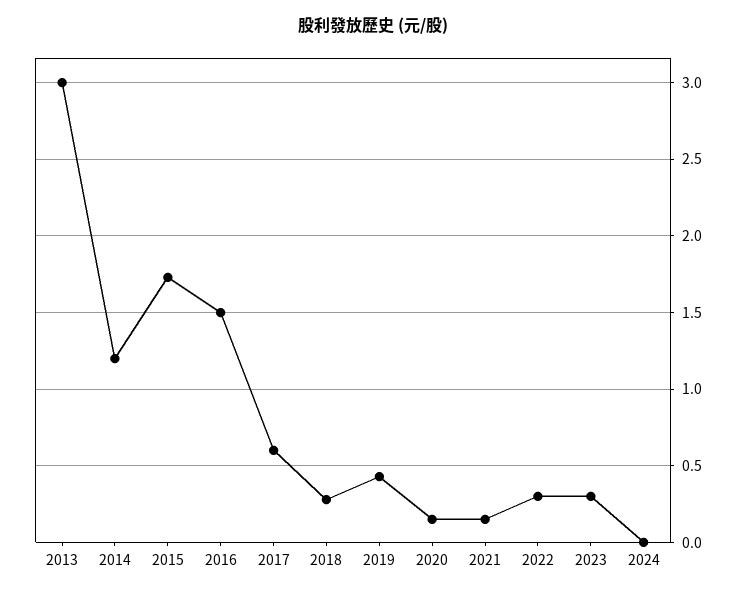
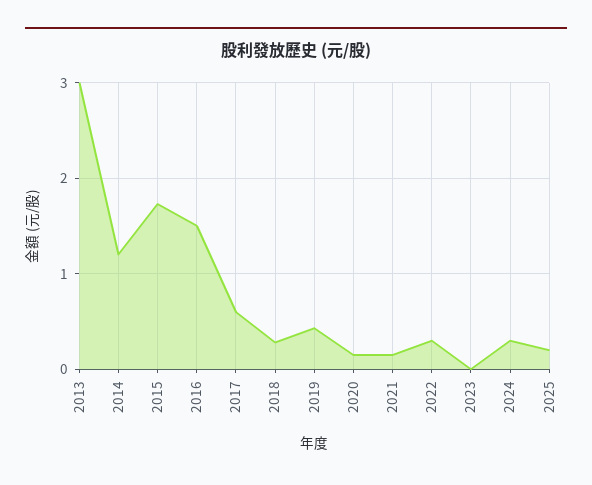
2023: 0.3 -> 0
2024: 0 -> 0.3
2025: none -> 0.2

